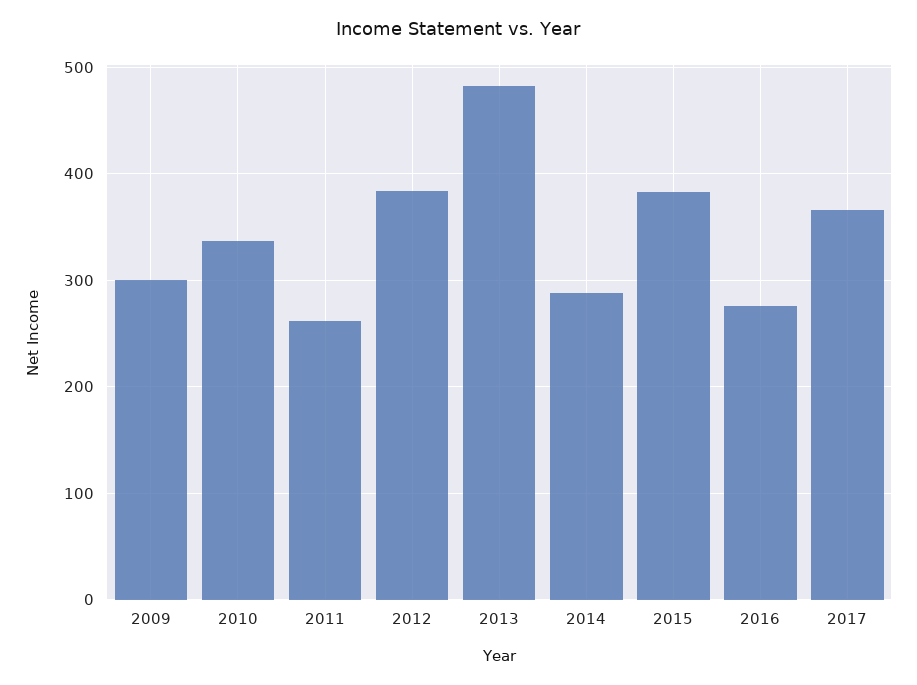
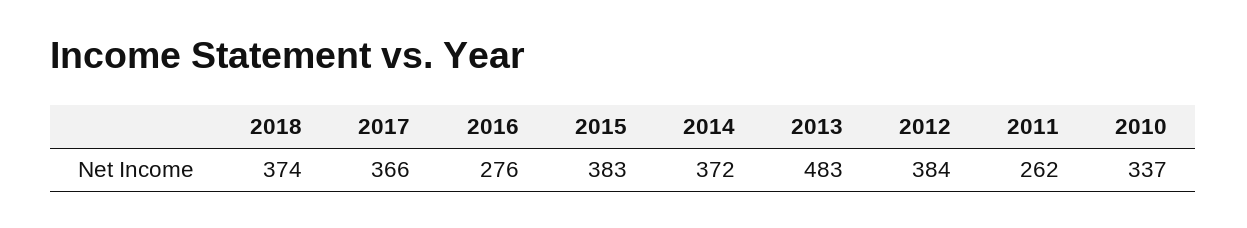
2009: 300 -> none
2014: 290 -> 372
2018: none -> 374

